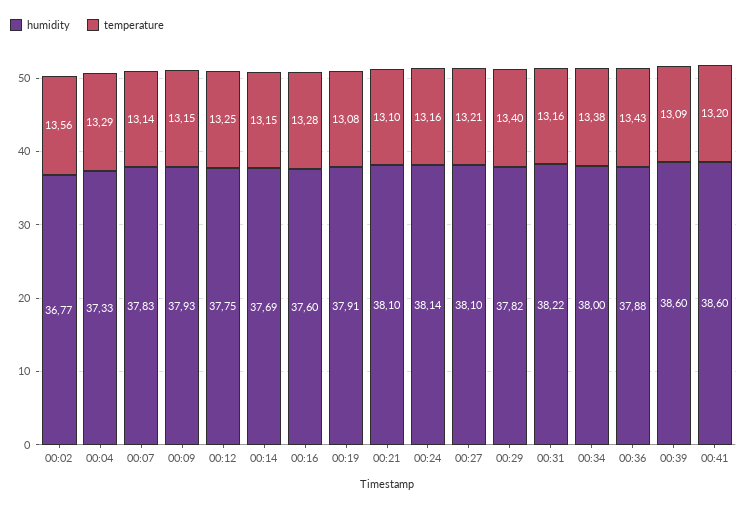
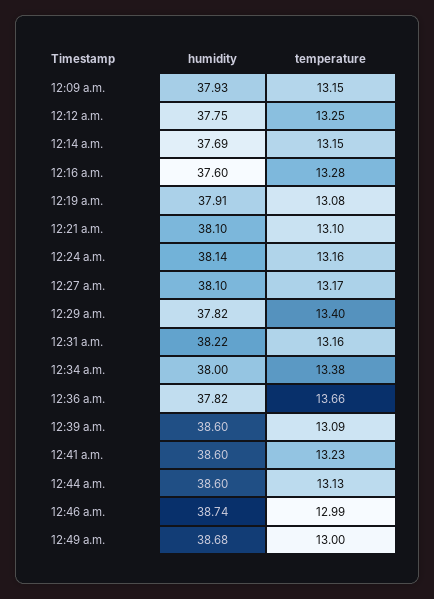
humidity, 00:02: 36.77 -> none
temperature, 00:02: 13.56 -> none
humidity, 00:04: 37.33 -> none
temperature, 00:04: 13.29 -> none
humidity, 00:07: 37.83 -> none
temperature, 00:07: 13.14 -> none
temperature, 00:27: 13.21 -> 13.17
humidity, 00:36: 37.88 -> 37.82
temperature, 00:36: 13.43 -> 13.66
temperature, 00:41: 13.2 -> 13.23
humidity, 12:44 a.m.: none -> 38.6
temperature, 12:44 a.m.: none -> 13.13
humidity, 12:46 a.m.: none -> 38.74
temperature, 12:46 a.m.: none -> 12.99
humidity, 12:49 a.m.: none -> 38.68
temperature, 12:49 a.m.: none -> 13

